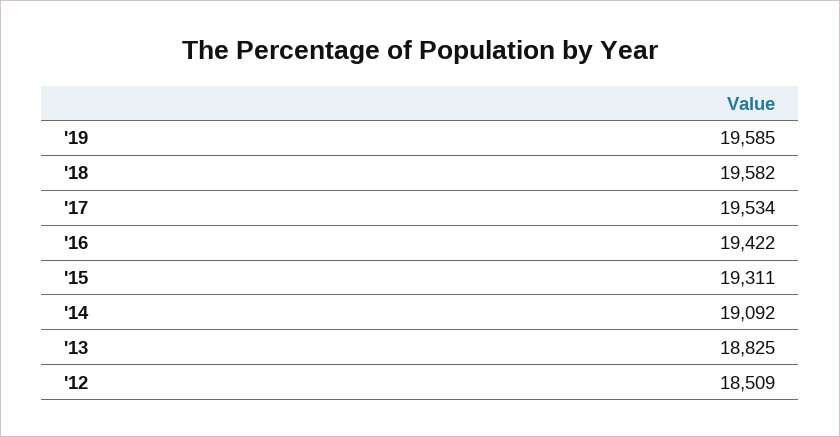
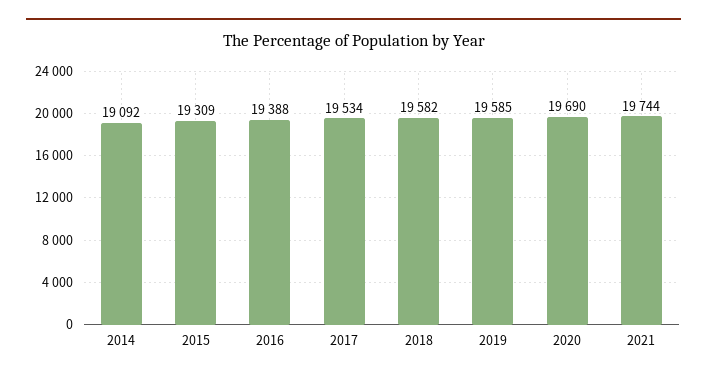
'16: 19422 -> 19388
'15: 19311 -> 19309
'13: 18825 -> none
'12: 18509 -> none
2020: none -> 19690
2021: none -> 19744

